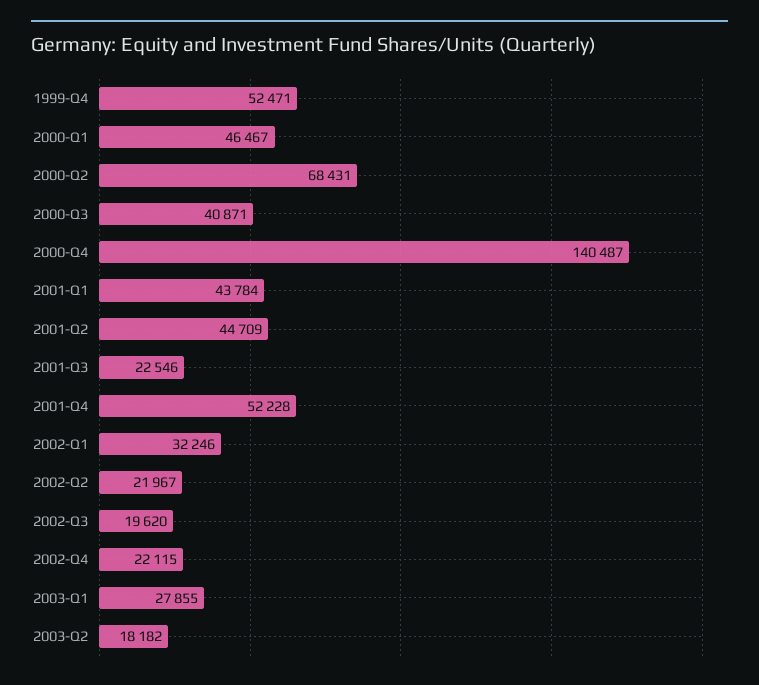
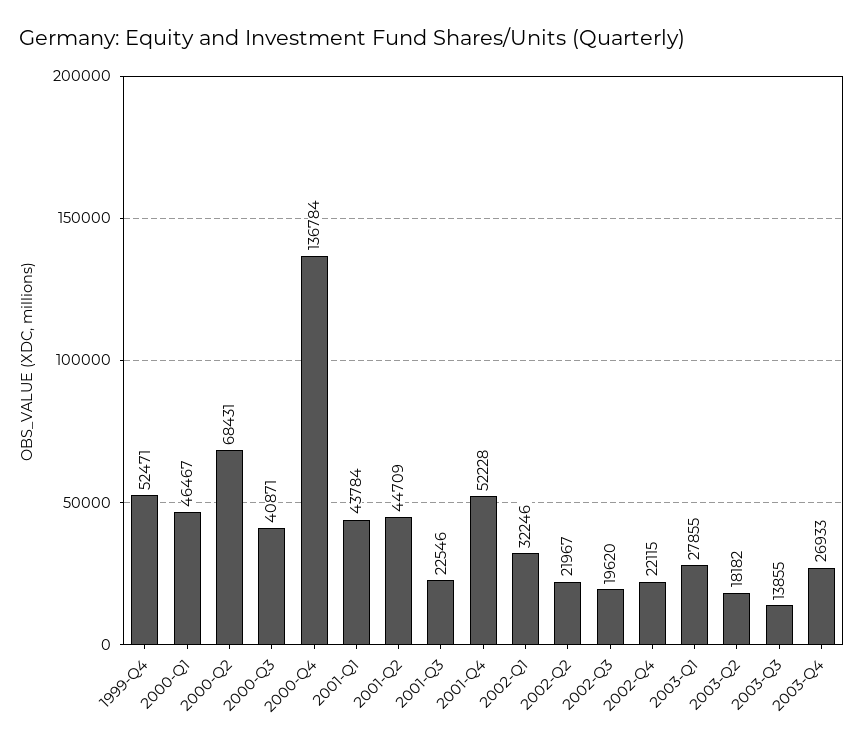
2000-Q4: 140487 -> 136784
2003-Q3: none -> 13855
2003-Q4: none -> 26933

